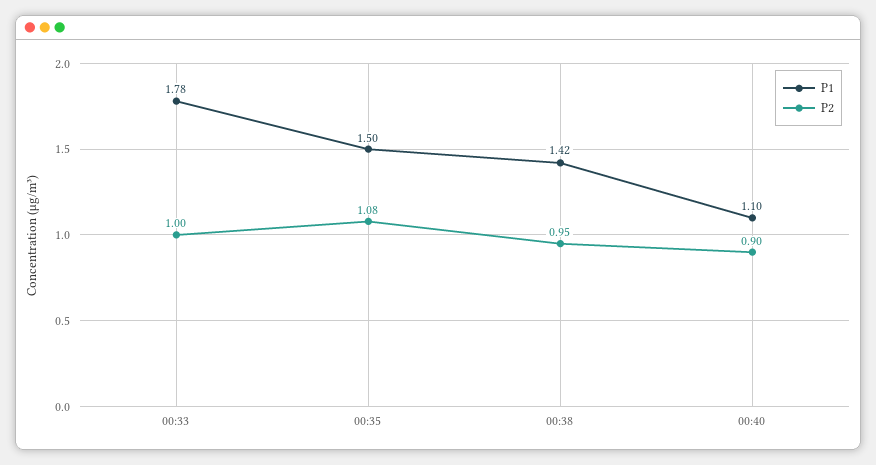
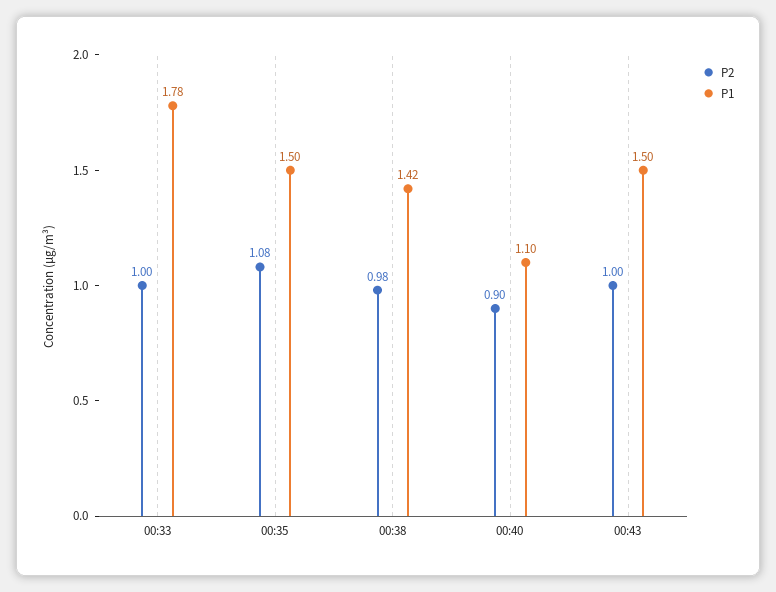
P2, 00:38: 0.95 -> 0.98
P2, 00:43: none -> 1
P1, 00:43: none -> 1.5

